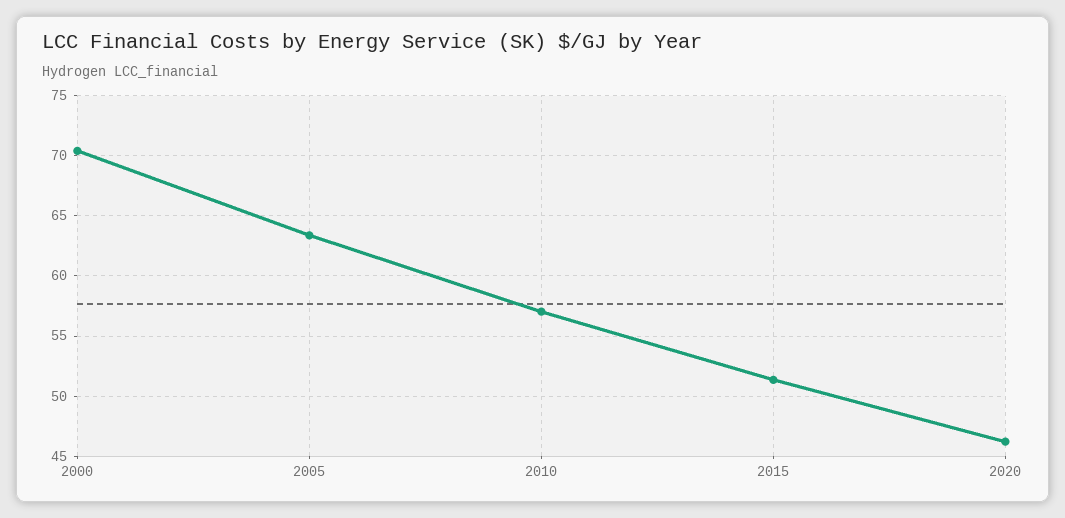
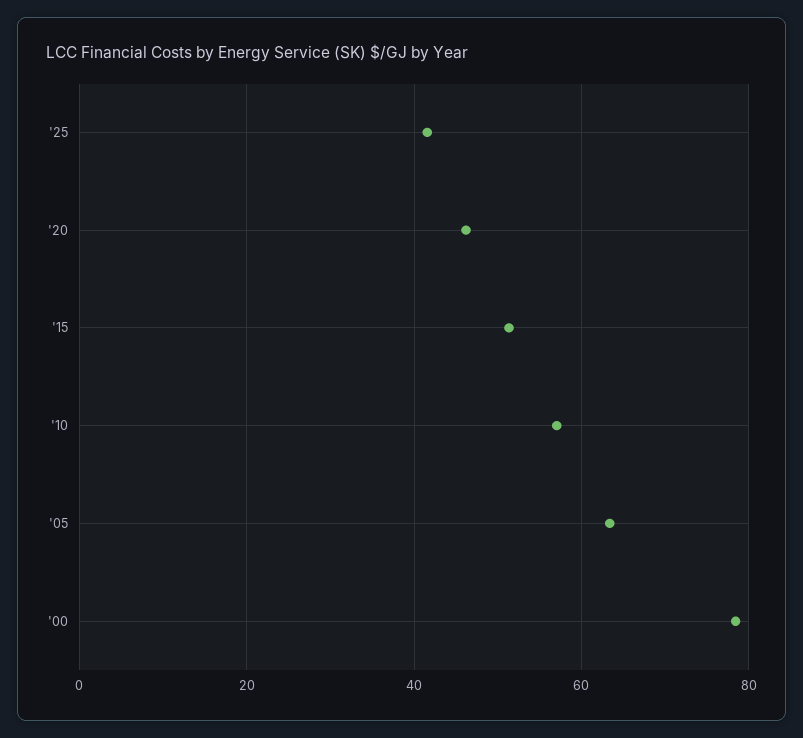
2000: 70.5 -> 78
'25: none -> 42

